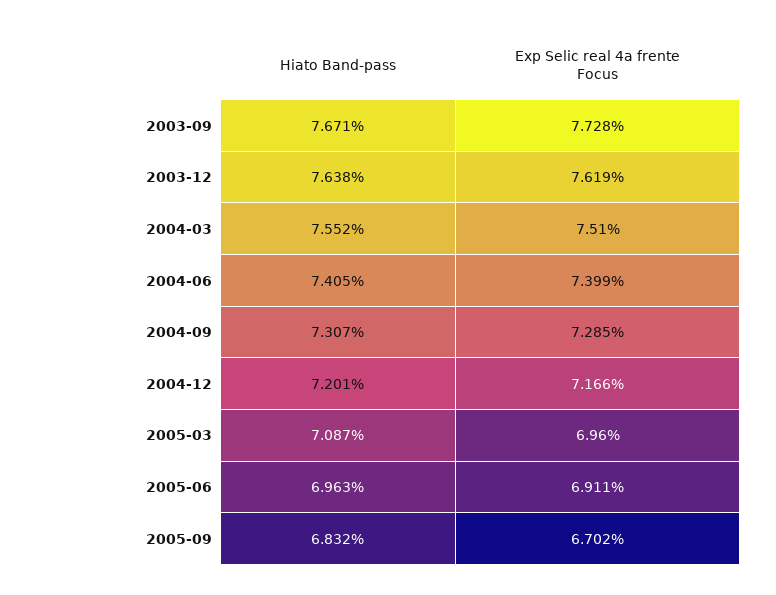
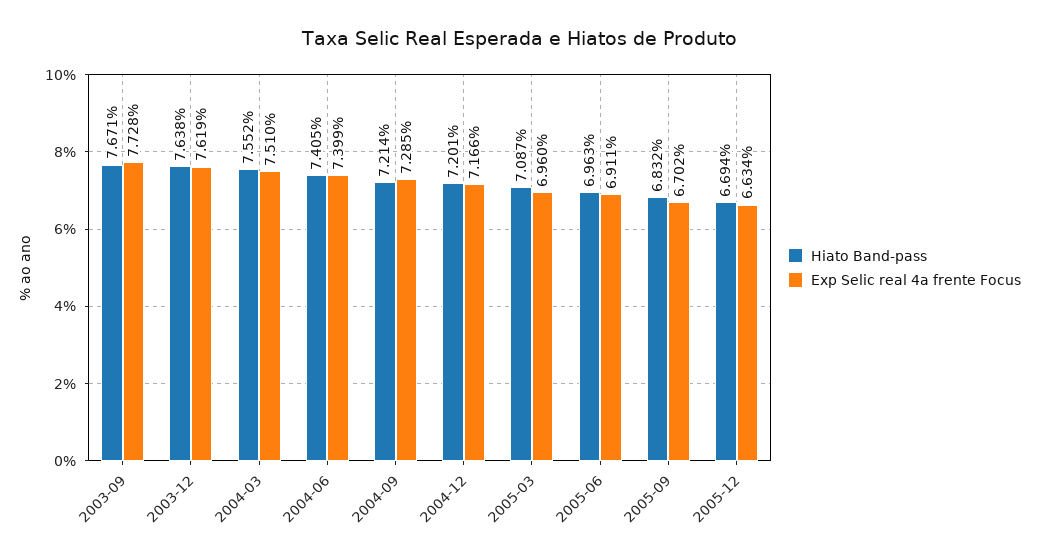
Hiato Band-pass, 2004-09: 7.307 -> 7.214
Hiato Band-pass, 2005-12: none -> 6.694
Exp Selic real 4a frente Focus, 2005-12: none -> 6.634

